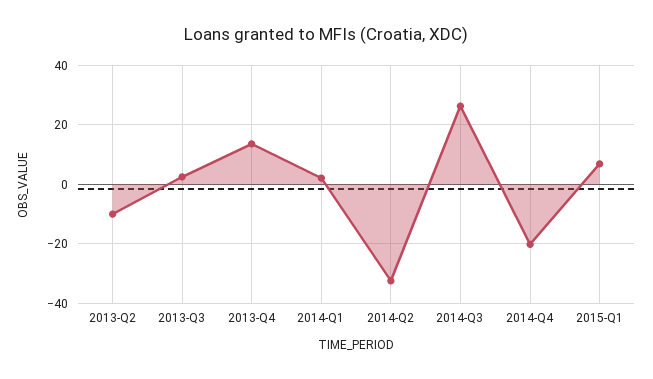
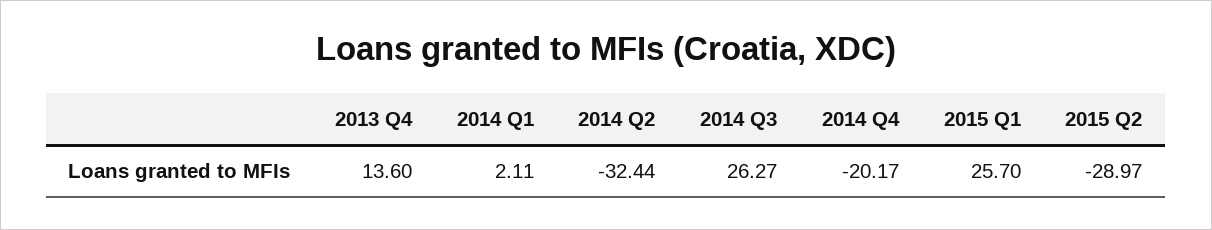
2013-Q2: -10 -> none
2013-Q3: 2.5 -> none
2015-Q1: 7.5 -> 25.7
2015 Q2: none -> -28.97

